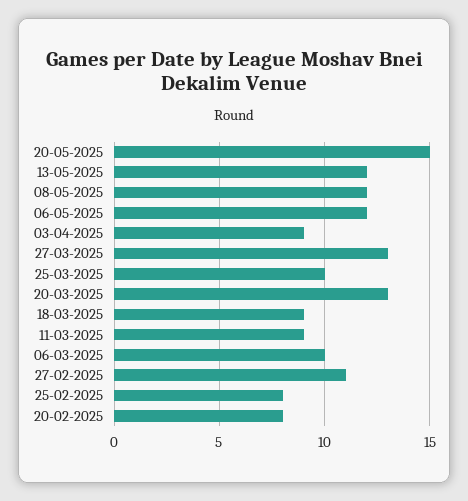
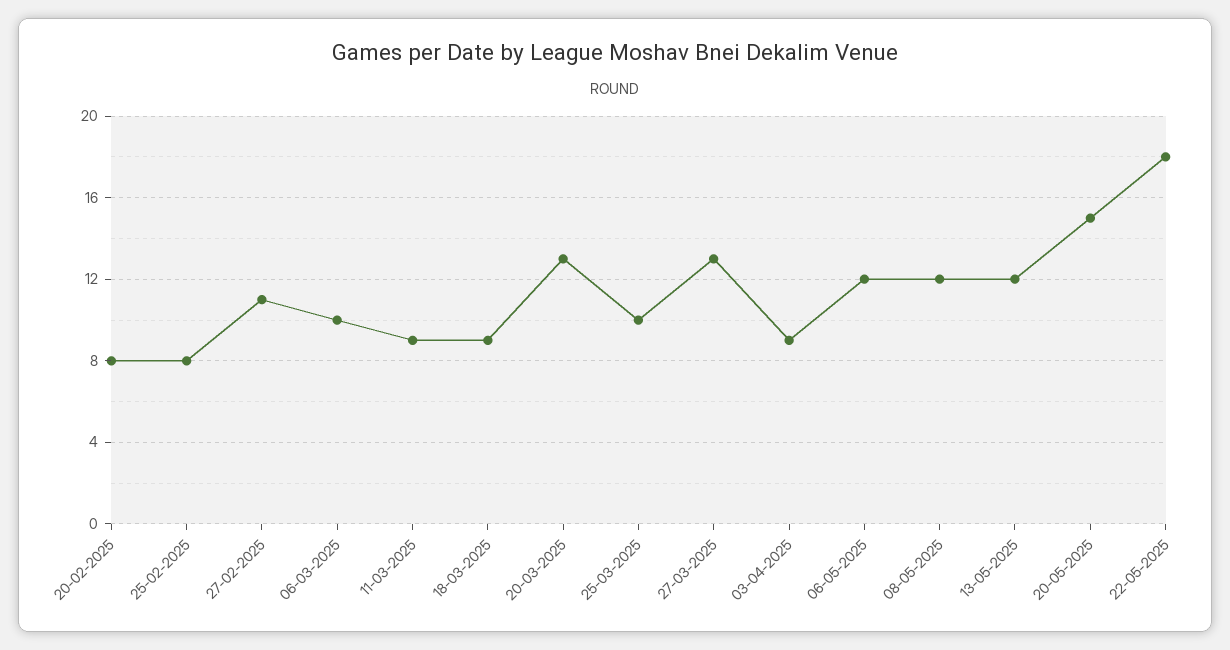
22-05-2025: none -> 18

